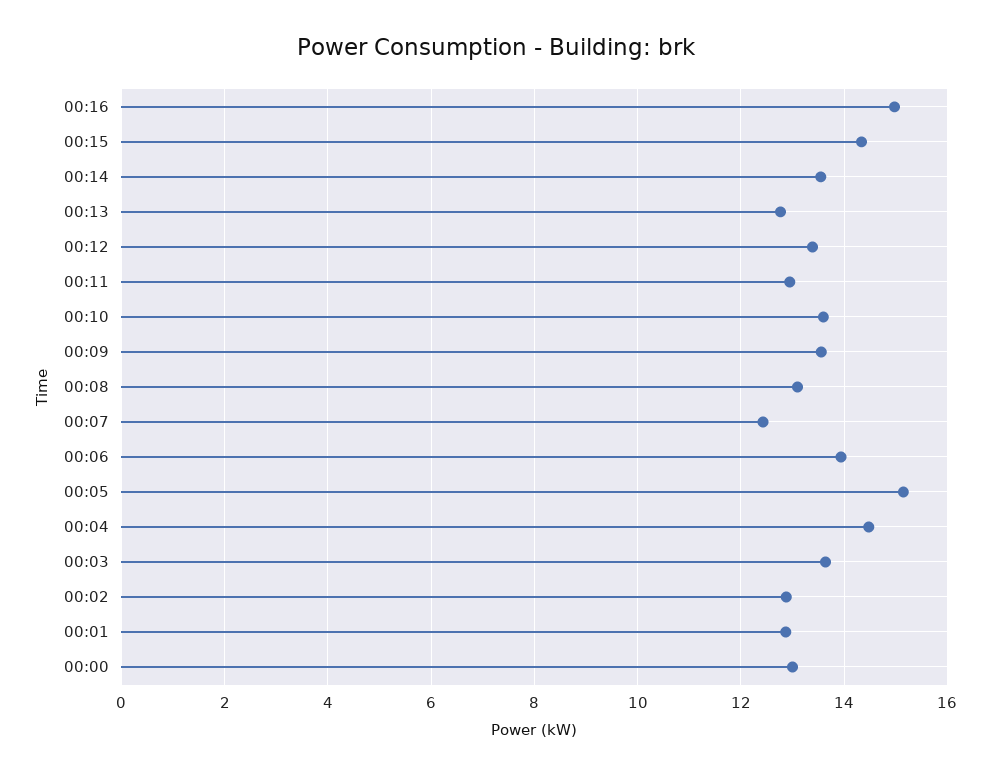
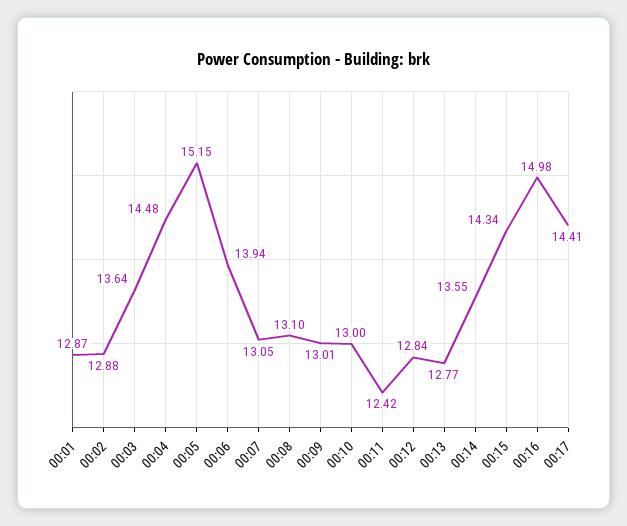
00:12: 13.4 -> 12.84
00:11: 13 -> 12.42
00:10: 13.6 -> 13
00:09: 13.6 -> 13.01
00:07: 12.4 -> 13.05
00:00: 13 -> none
00:17: none -> 14.41

